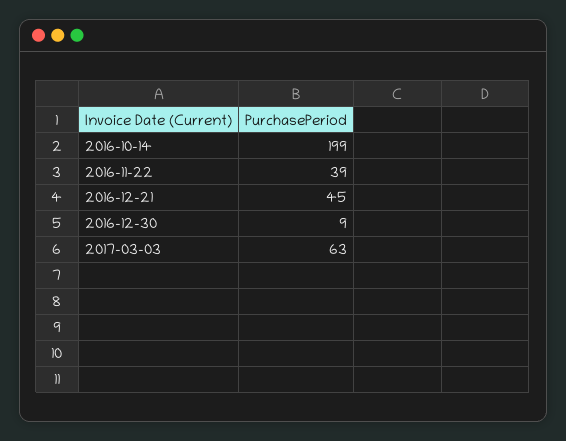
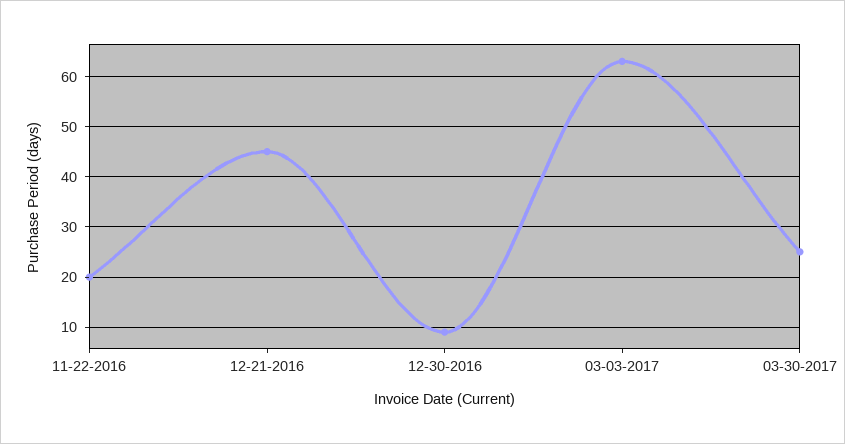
2016-10-14: 199 -> none
2016-11-22: 39 -> 20
03-30-2017: none -> 25

